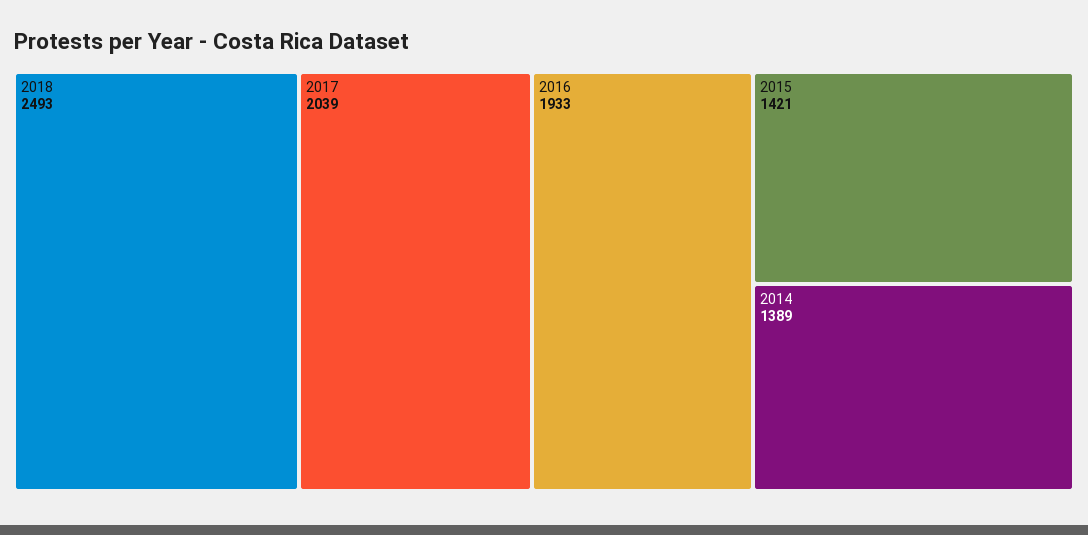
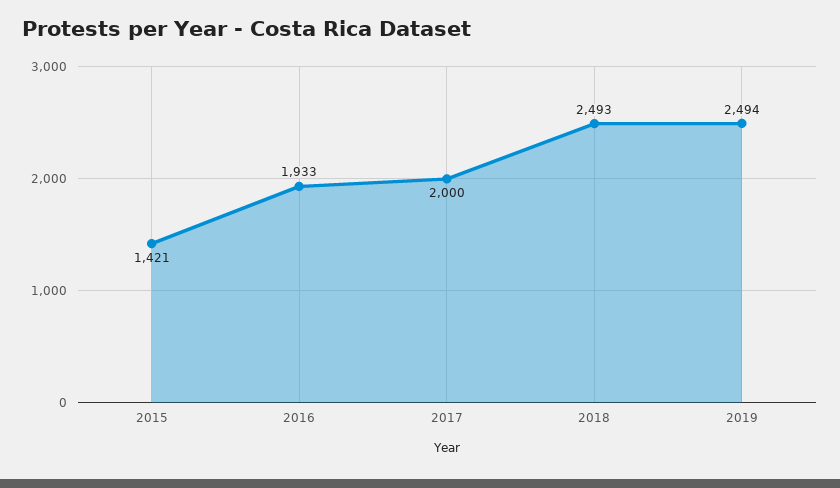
2017: 2039 -> 2000
2014: 1389 -> none
2019: none -> 2494

